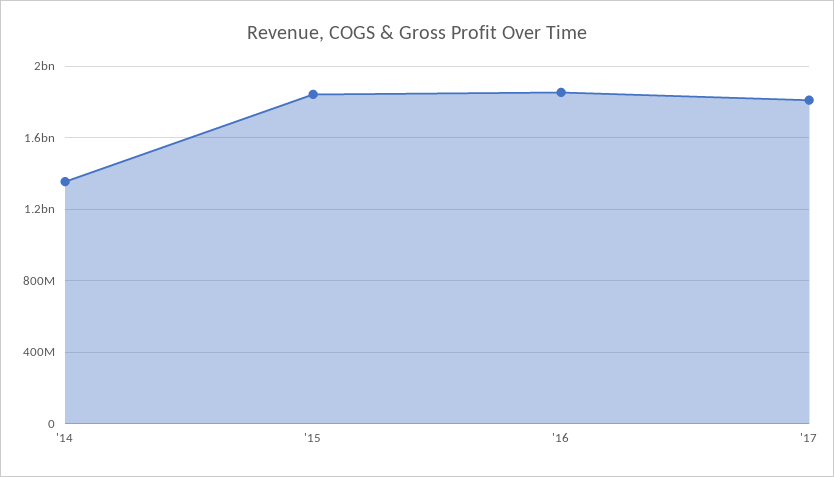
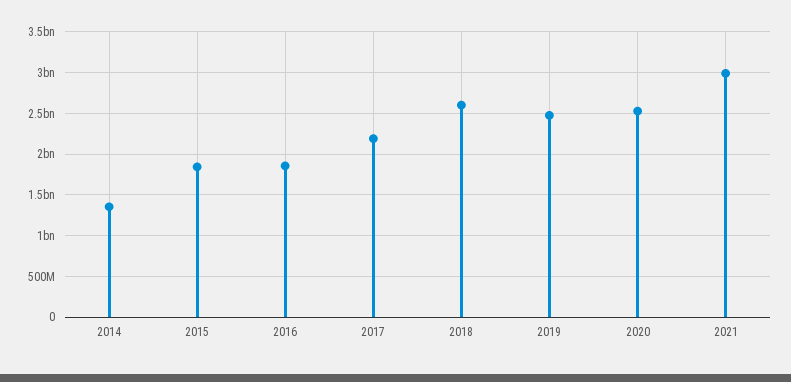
'17: 1800000000 -> 2200000000
2018: none -> 2600000000
2019: none -> 2500000000
2020: none -> 2500000000
2021: none -> 3000000000

